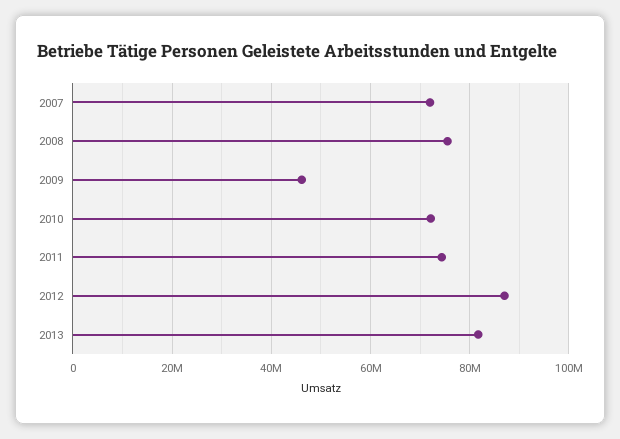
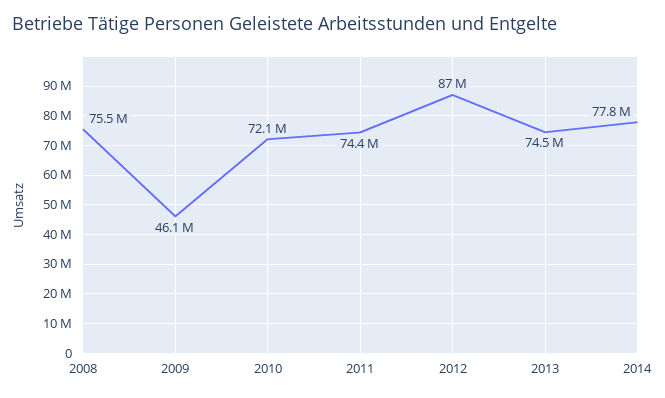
2007: 72000000 -> none
2013: 82000000 -> 74500000
2014: none -> 77800000

